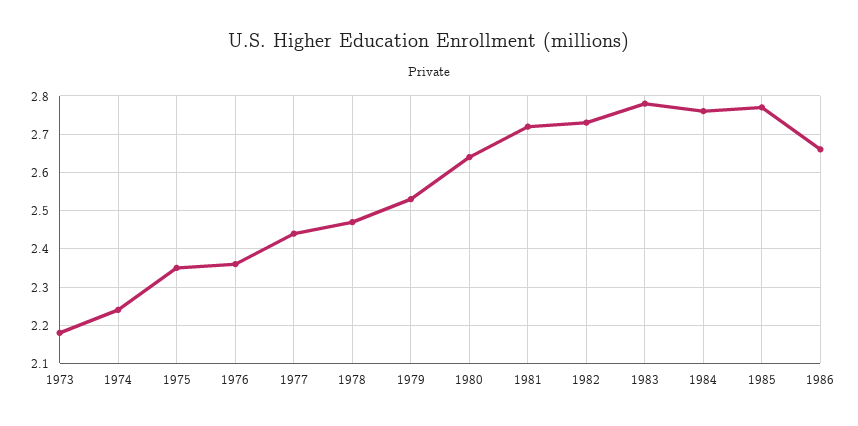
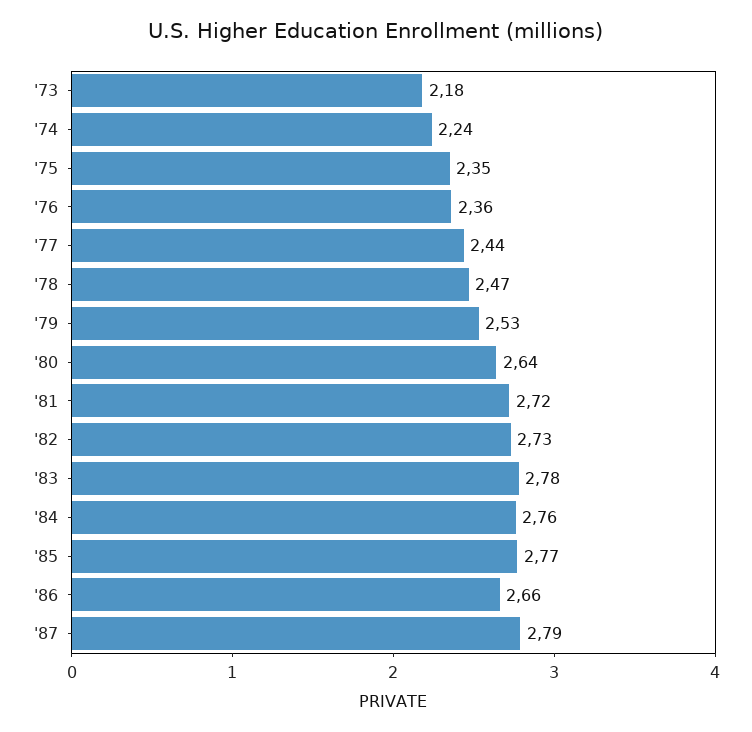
'87: none -> 2.79

